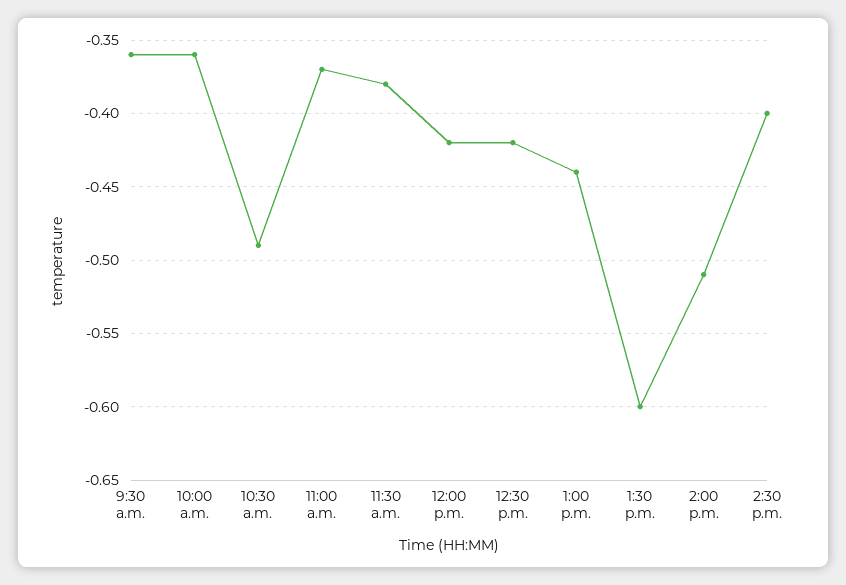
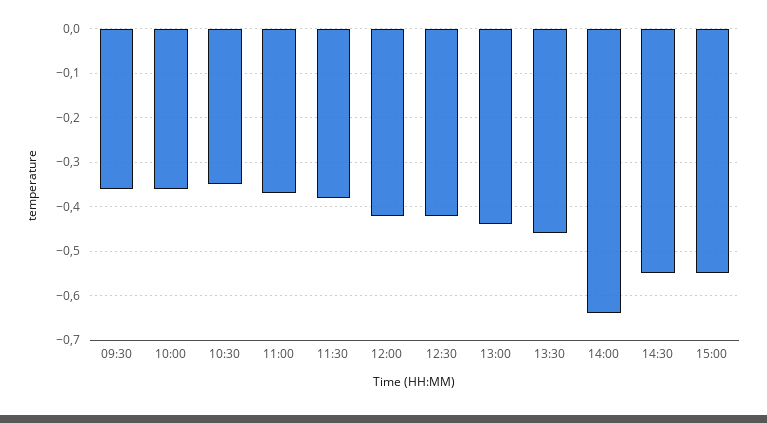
10:30 a.m.: -0.49 -> -0.35
1:30 p.m.: -0.6 -> -0.45
2:00 p.m.: -0.51 -> -0.65
2:30 p.m.: -0.4 -> -0.55
15:00: none -> -0.55

